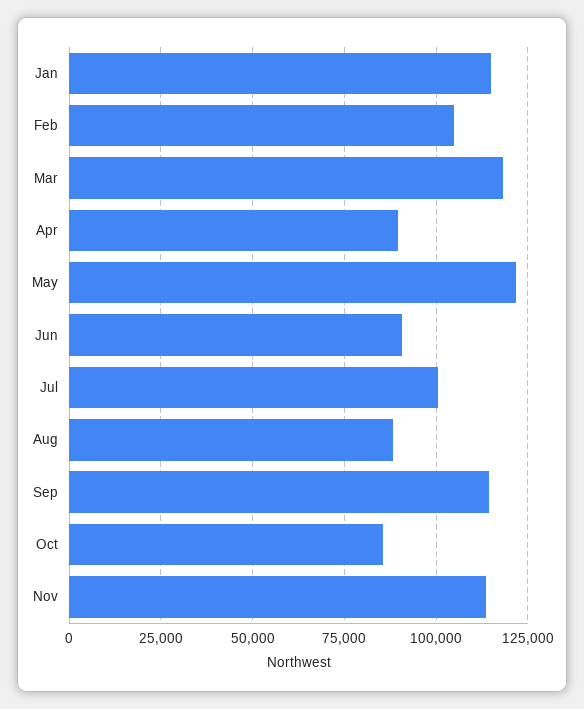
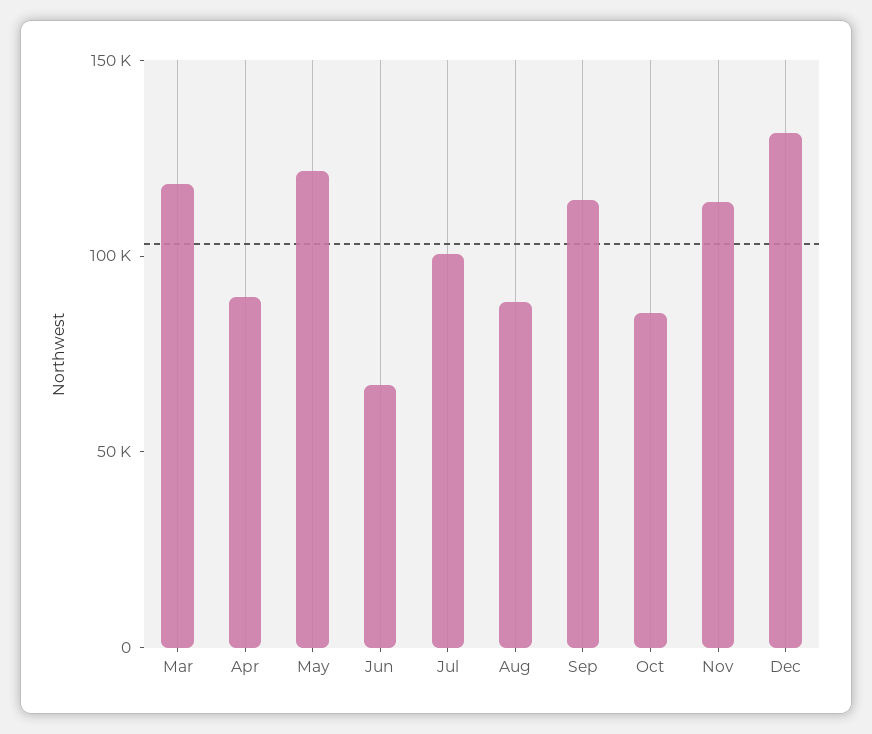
Jan: 115000 -> none
Feb: 105000 -> none
Jun: 90000 -> 70000
Dec: none -> 130000

